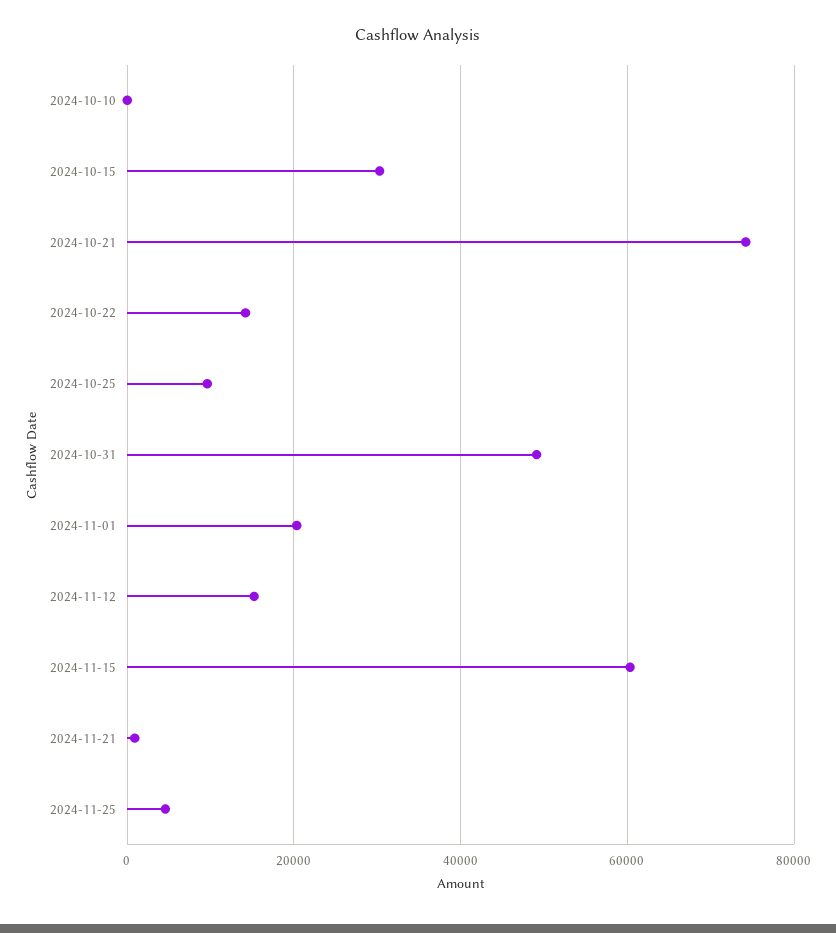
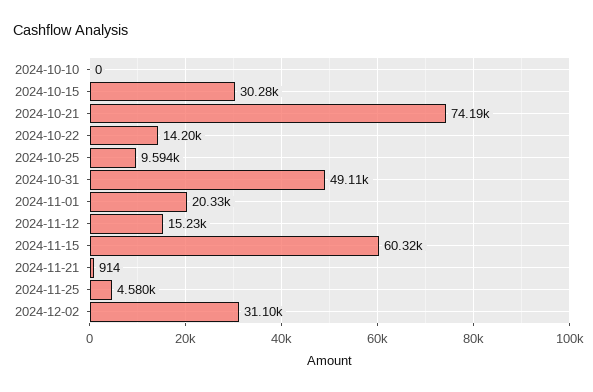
2024-12-02: none -> 31100

